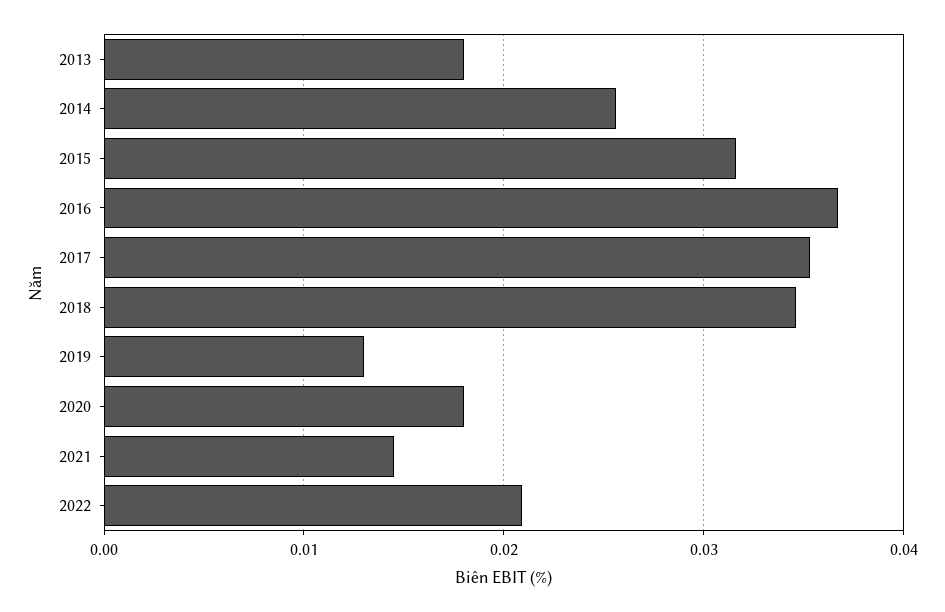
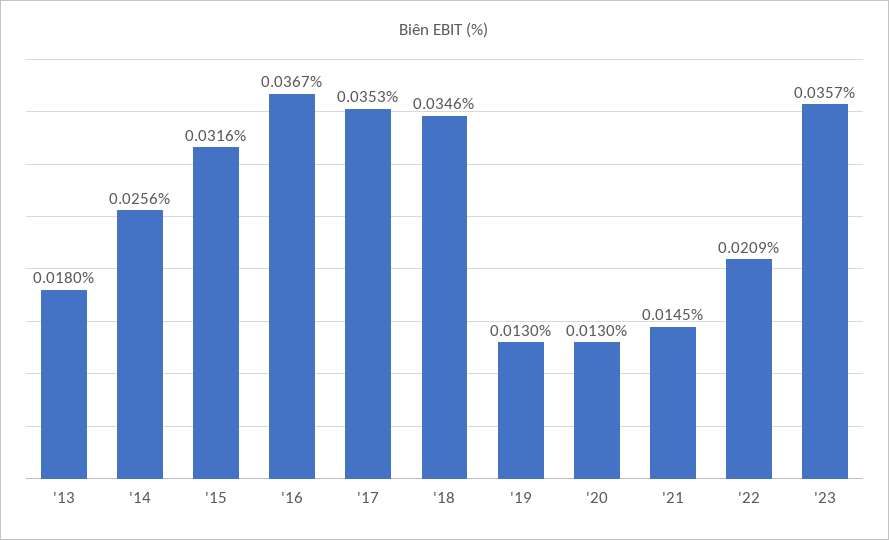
2020: 0.018 -> 0.013
'23: none -> 0.0357

